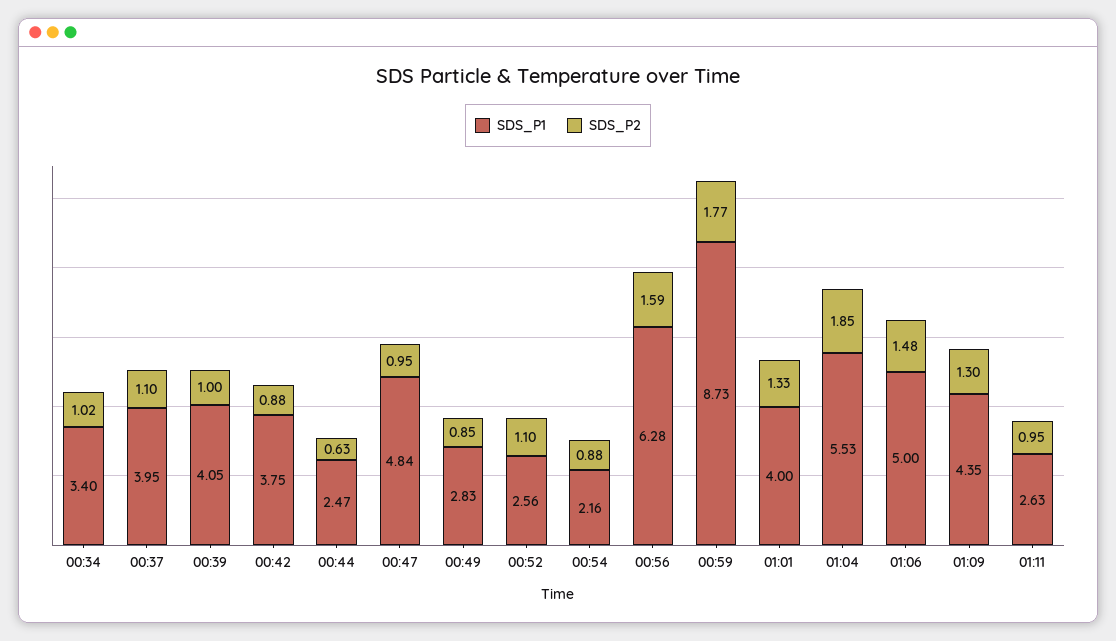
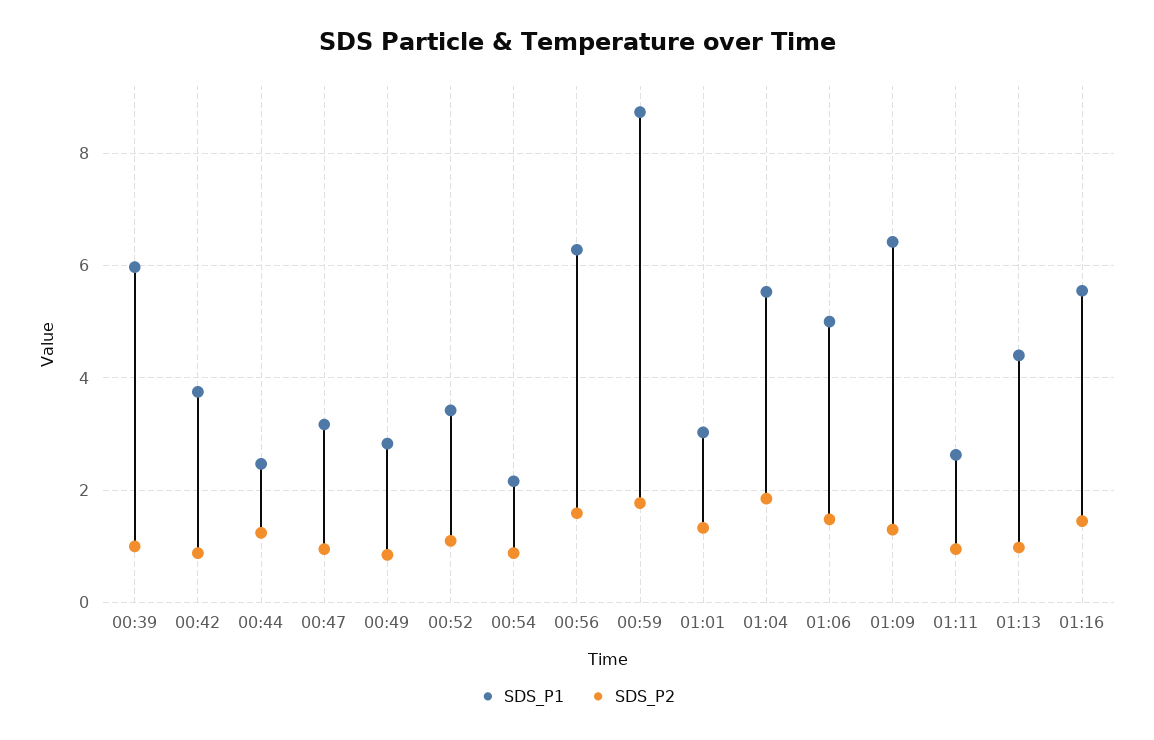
SDS_P1, 00:34: 3.4 -> none
SDS_P2, 00:34: 1.02 -> none
SDS_P1, 00:37: 3.95 -> none
SDS_P2, 00:37: 1.1 -> none
SDS_P1, 00:39: 4.05 -> 6
SDS_P2, 00:44: 0.63 -> 1.2
SDS_P1, 00:47: 4.84 -> 3.2
SDS_P1, 00:52: 2.56 -> 3.4
SDS_P1, 01:01: 4 -> 3
SDS_P1, 01:09: 4.35 -> 6.4
SDS_P1, 01:13: none -> 4.4
SDS_P2, 01:13: none -> 1
SDS_P1, 01:16: none -> 5.6
SDS_P2, 01:16: none -> 1.4

